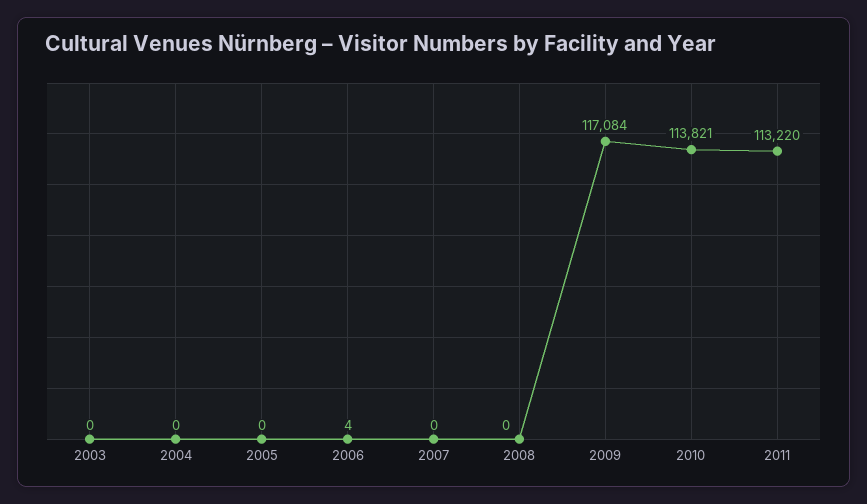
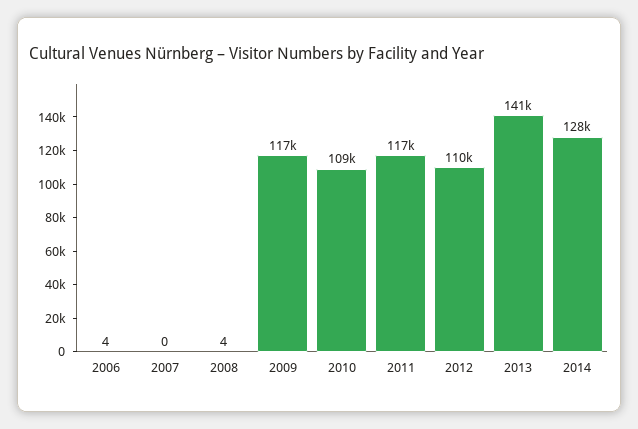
2003: 0 -> none
2004: 0 -> none
2005: 0 -> none
2008: 0 -> 4
2010: 113821 -> 109000
2011: 113220 -> 117000
2012: none -> 110000
2013: none -> 141000
2014: none -> 128000

